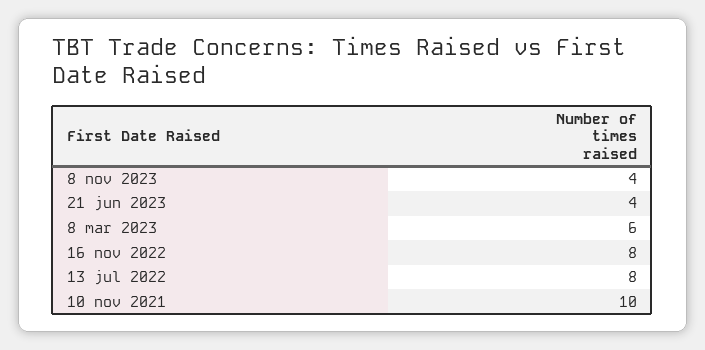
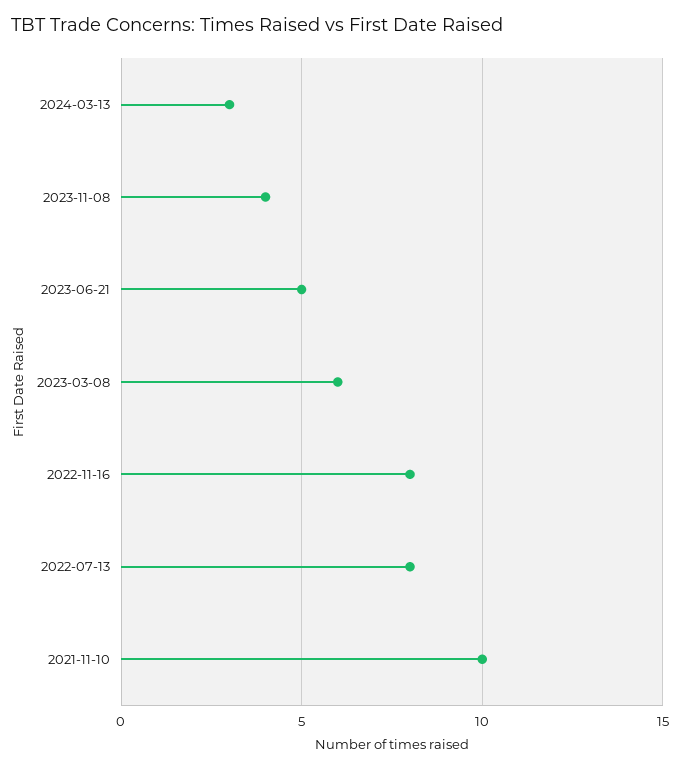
21 jun 2023: 4 -> 5
2024-03-13: none -> 3

